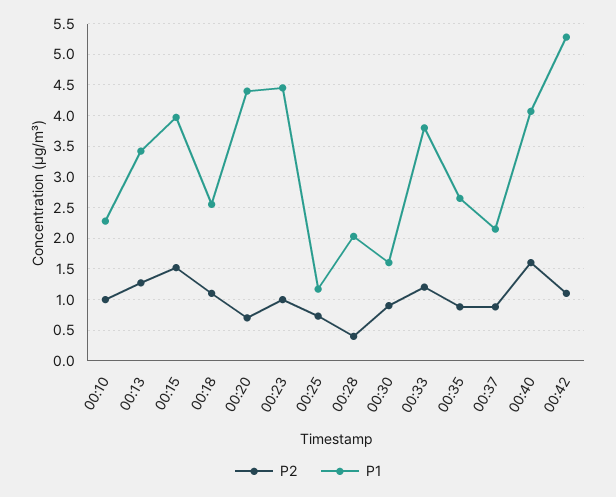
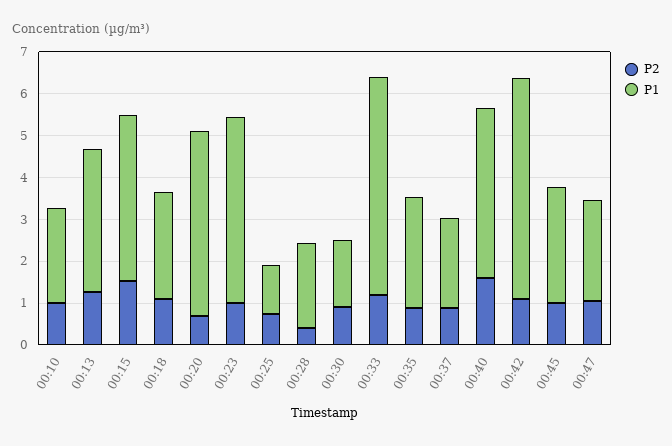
P1, 00:33: 3.8 -> 5.2
P2, 00:45: none -> 1
P1, 00:45: none -> 2.8
P2, 00:47: none -> 1
P1, 00:47: none -> 2.4

